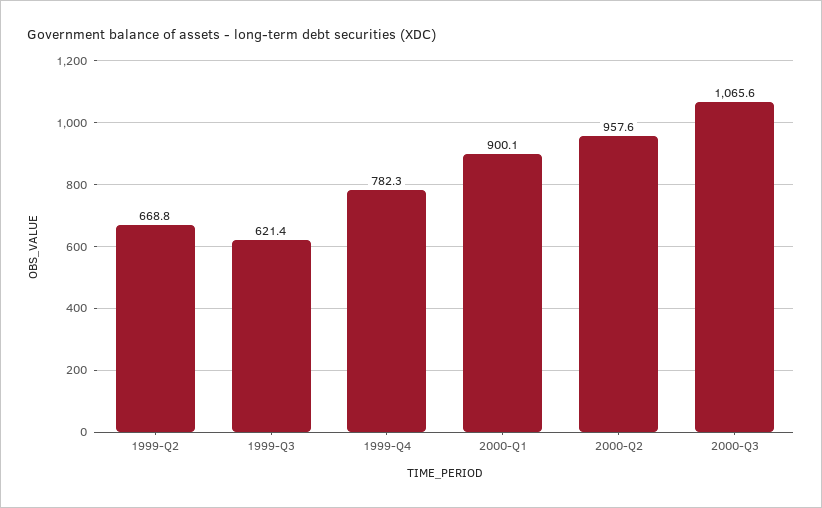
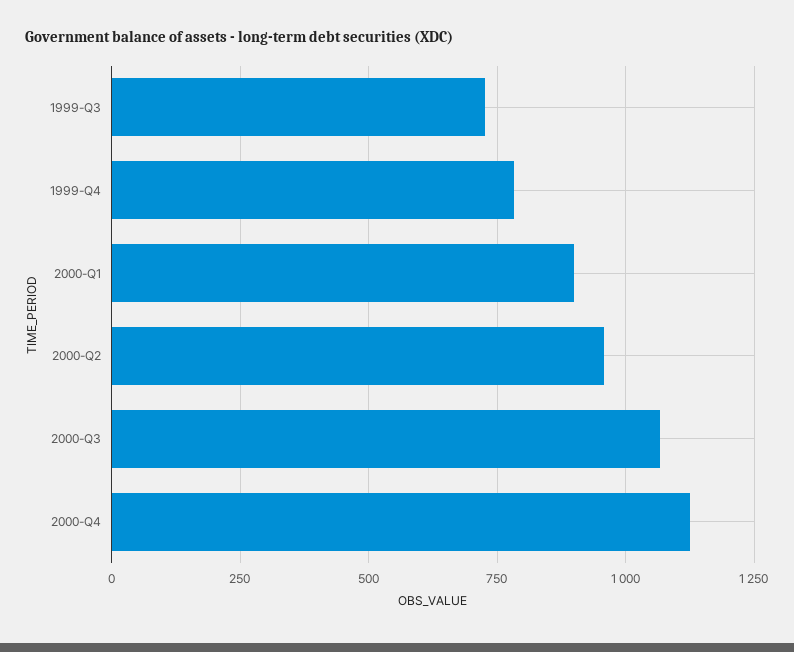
1999-Q2: 668.8 -> none
1999-Q3: 621.4 -> 725
2000-Q4: none -> 1125

